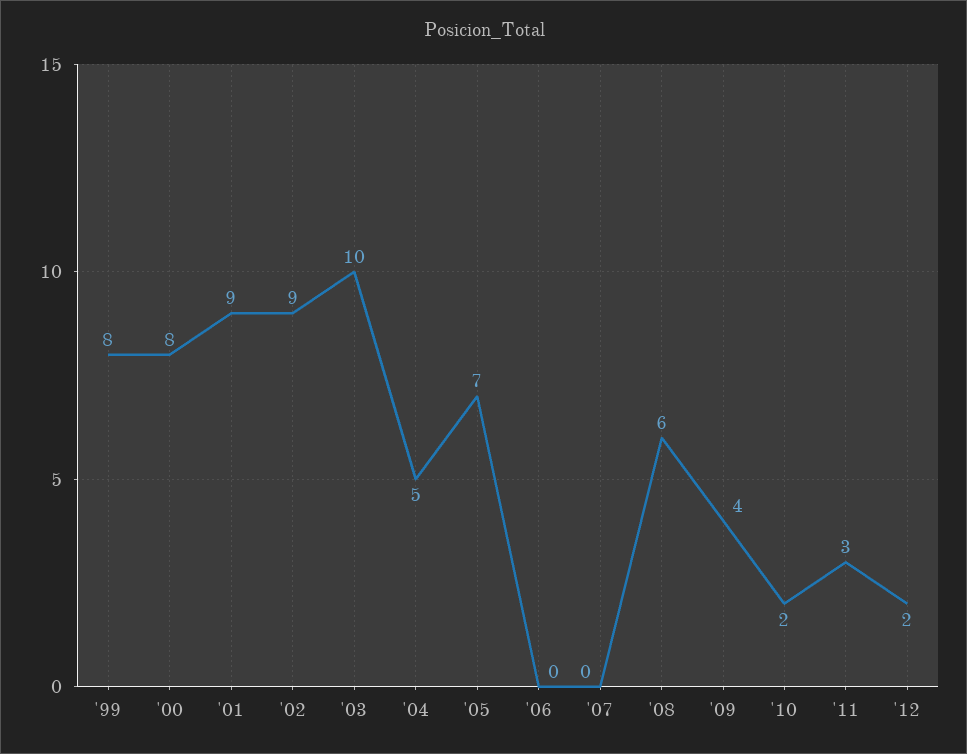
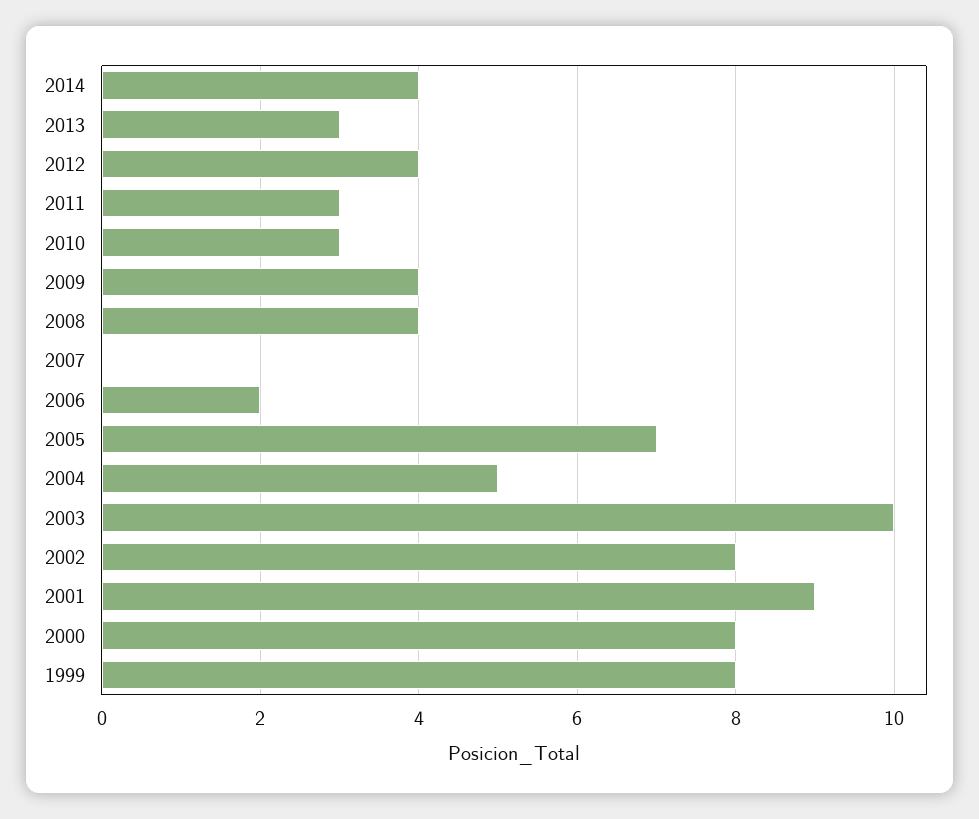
'02: 9 -> 8
'06: 0 -> 2
'08: 6 -> 4
'10: 2 -> 3
'12: 2 -> 4
2014: none -> 4
2013: none -> 3

